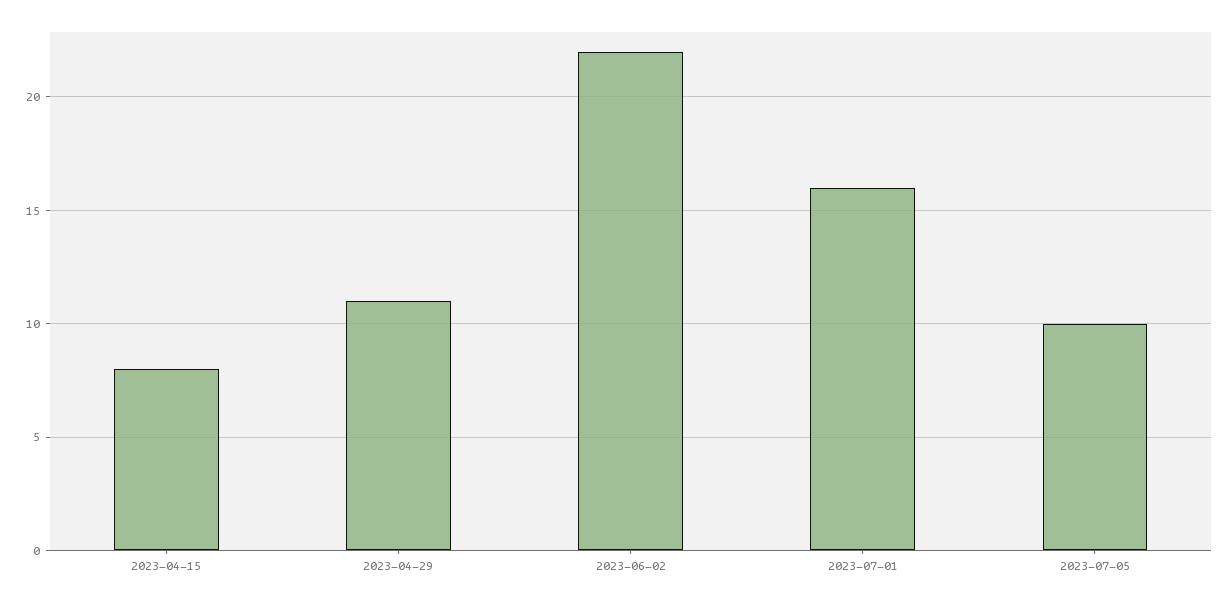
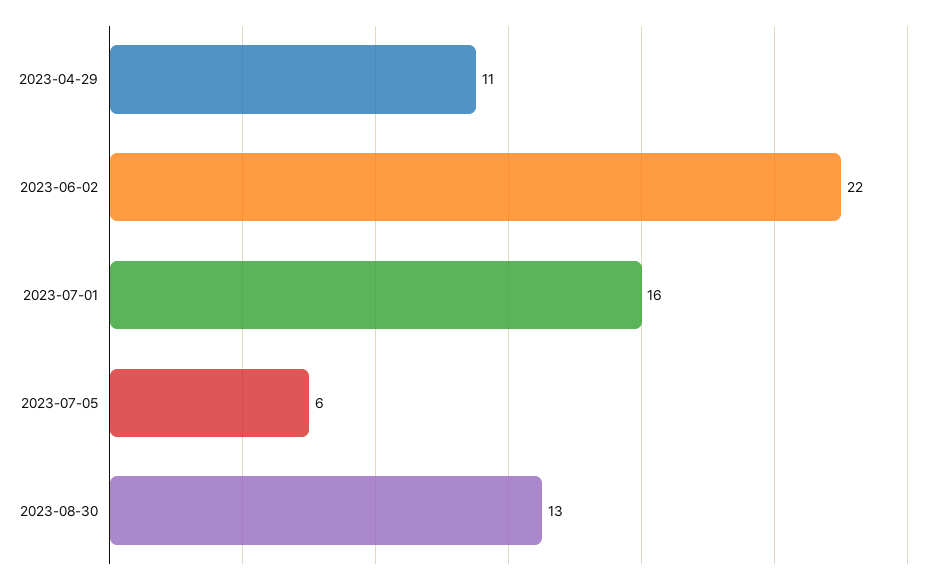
2023-04-15: 8 -> none
2023-07-05: 10 -> 6
2023-08-30: none -> 13

